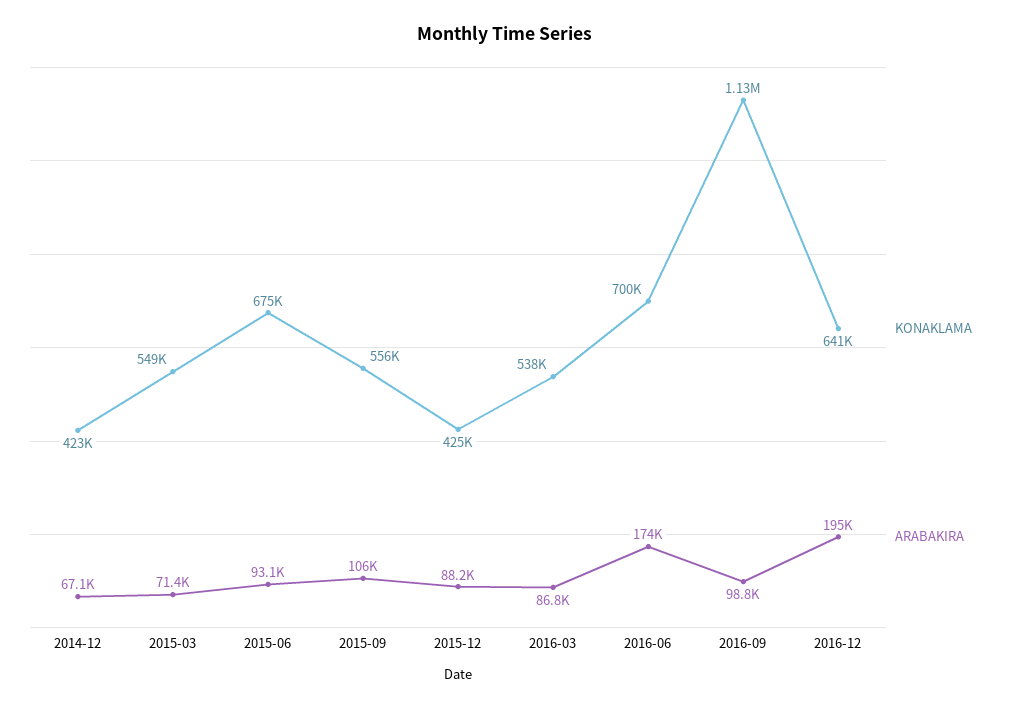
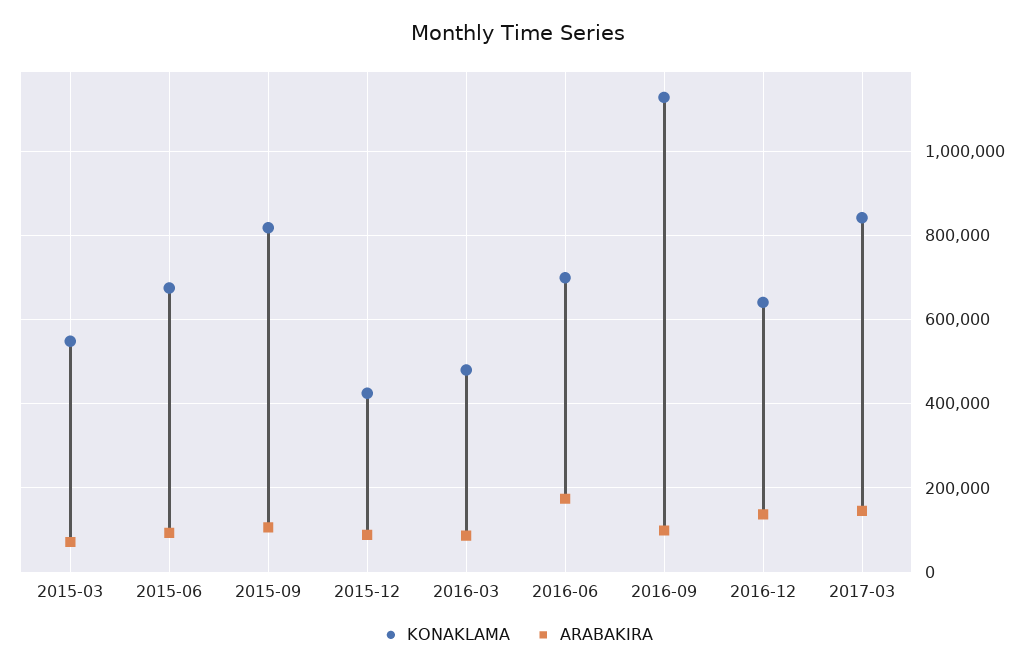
KONAKLAMA, 2014-12: 423000 -> none
ARABAKIRA, 2014-12: 67100 -> none
KONAKLAMA, 2015-09: 556000 -> 820000
KONAKLAMA, 2016-03: 538000 -> 480000
ARABAKIRA, 2016-12: 195000 -> 140000
KONAKLAMA, 2017-03: none -> 840000
ARABAKIRA, 2017-03: none -> 140000

